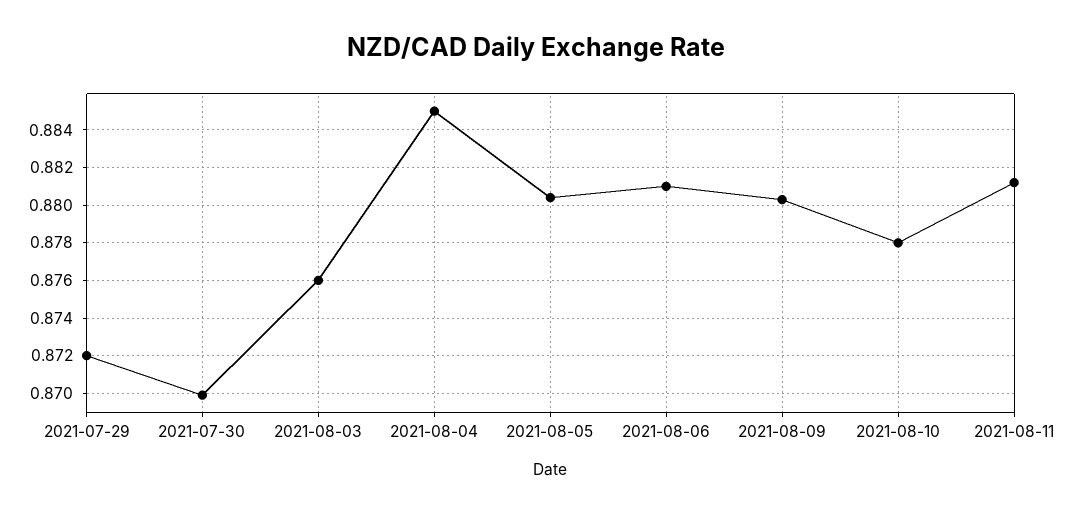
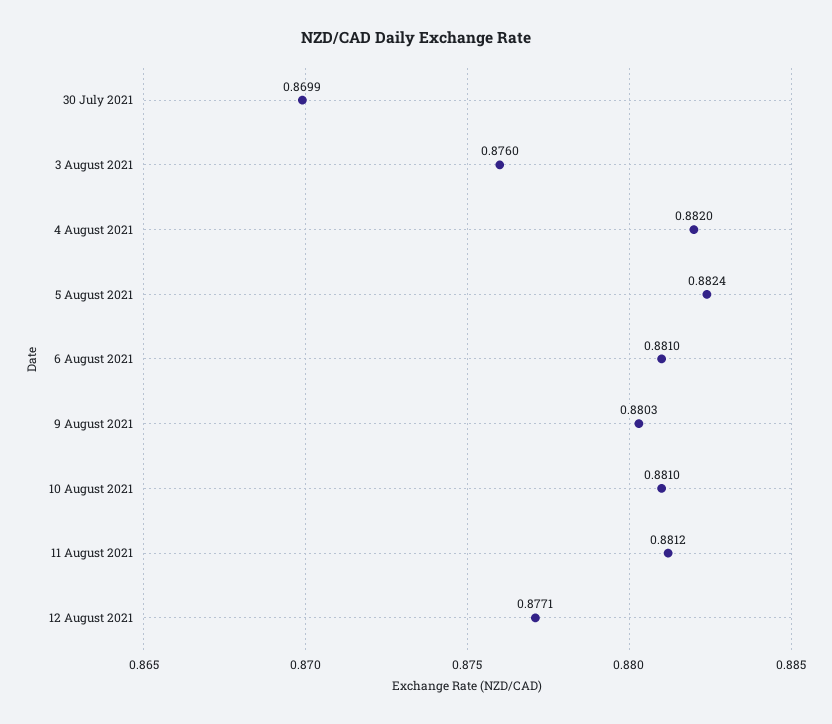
2021-07-29: 0.872 -> none
2021-08-04: 0.885 -> 0.882
2021-08-05: 0.8805 -> 0.8824
2021-08-10: 0.878 -> 0.881
12 August 2021: none -> 0.8771

